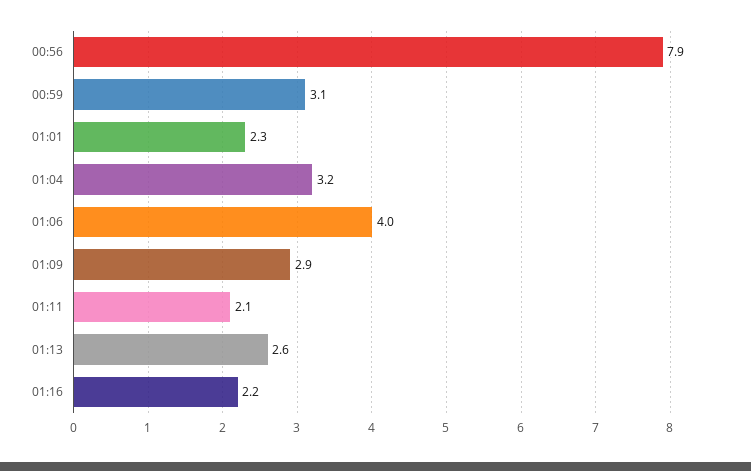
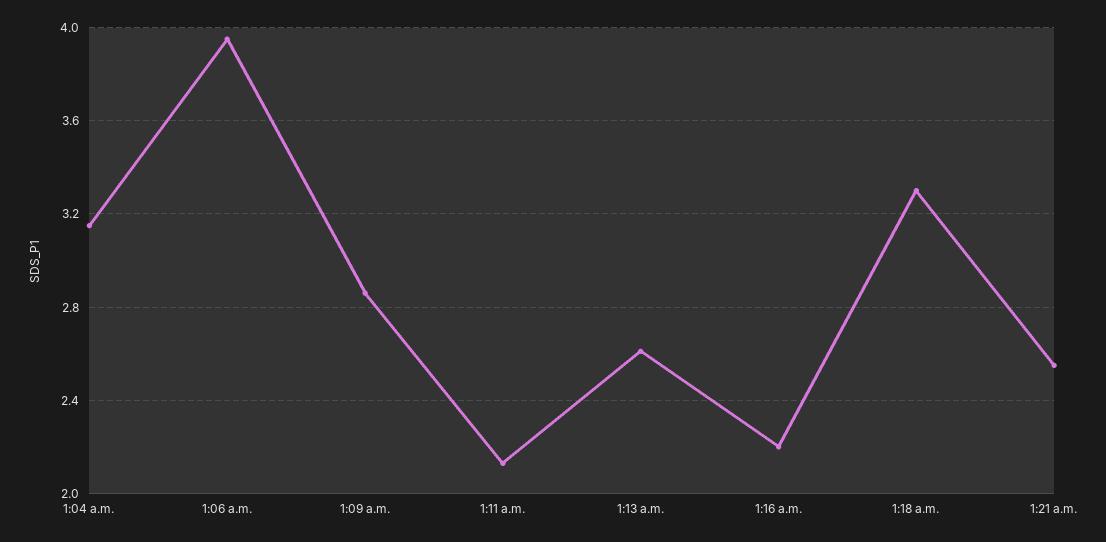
00:56: 7.9 -> none
00:59: 3.1 -> none
01:01: 2.3 -> none
1:18 a.m.: none -> 3.3
1:21 a.m.: none -> 2.55

